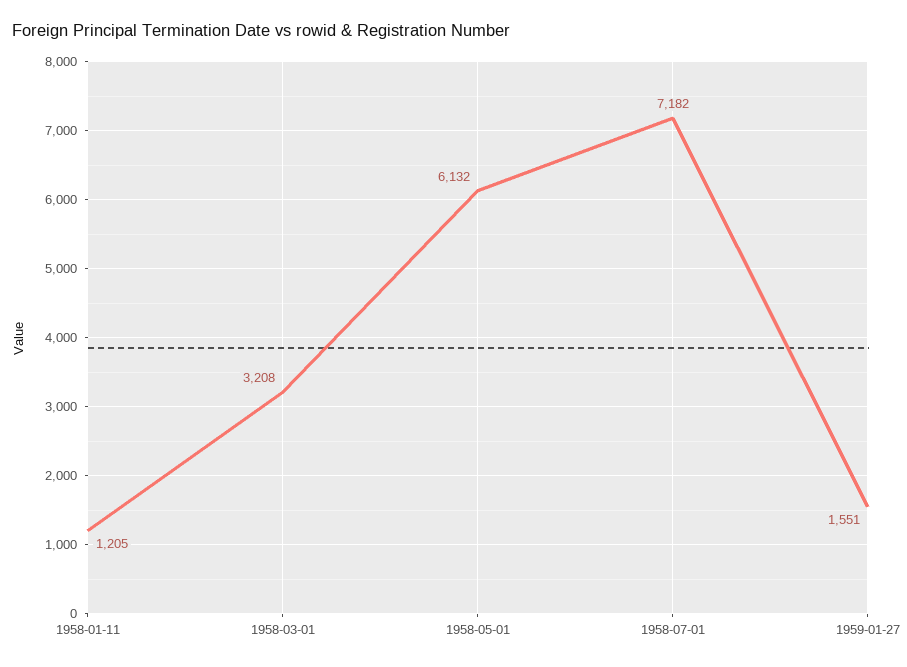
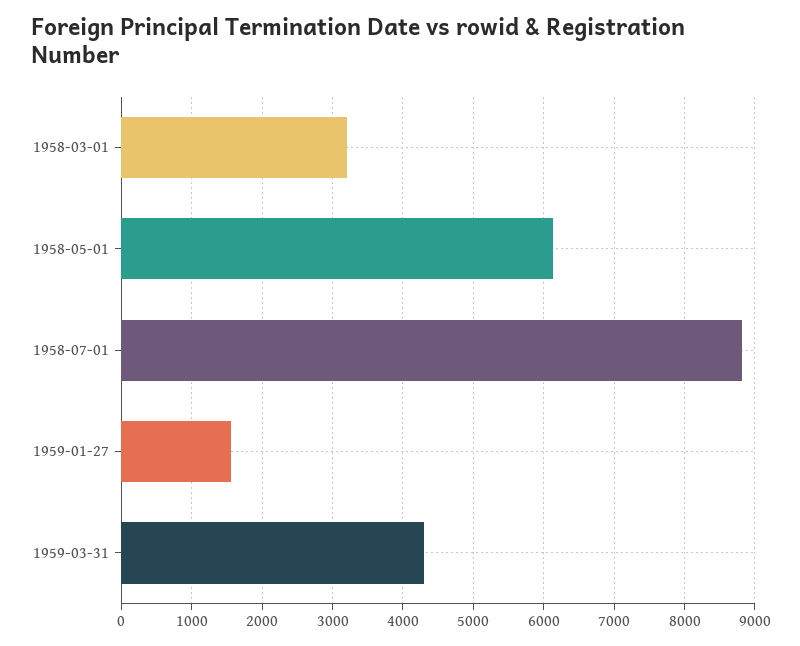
1958-01-11: 1205 -> none
1958-07-01: 7182 -> 8800
1959-03-31: none -> 4300

